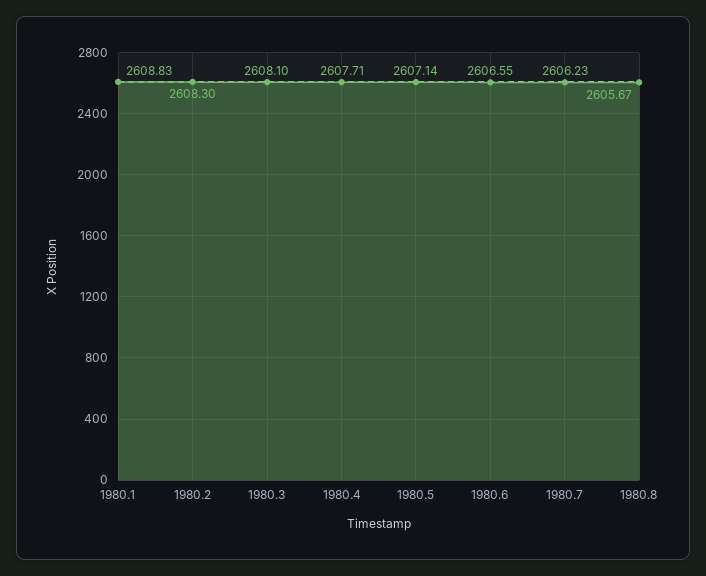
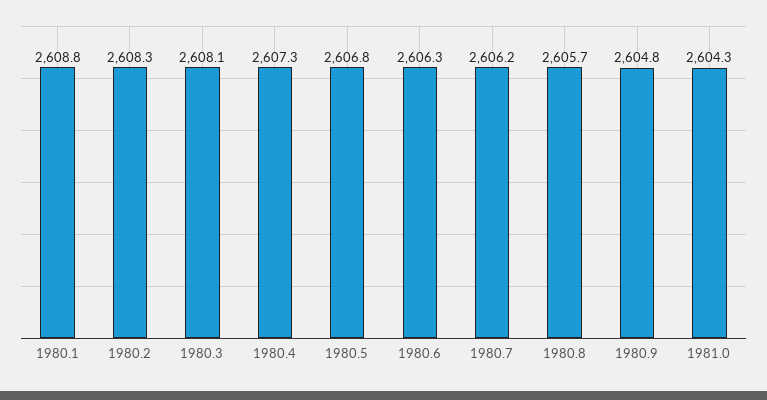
1980.4: 2607.71 -> 2607.3
1980.5: 2607.14 -> 2606.8
1980.6: 2606.55 -> 2606.3
1980.9: none -> 2604.8
1981.0: none -> 2604.3

